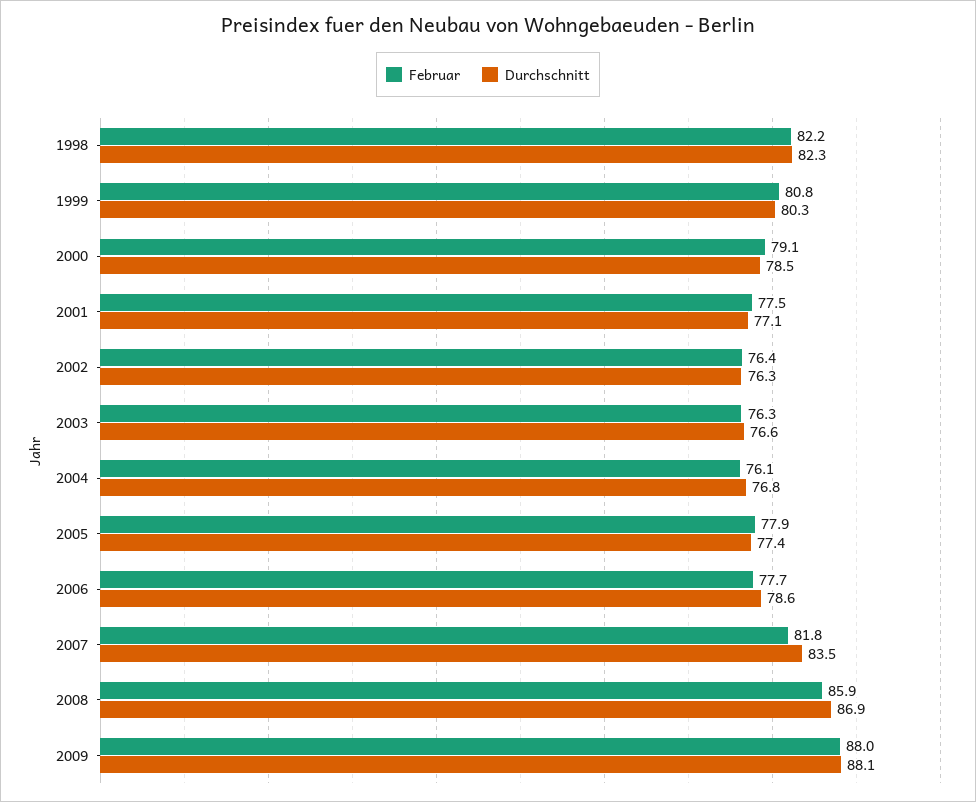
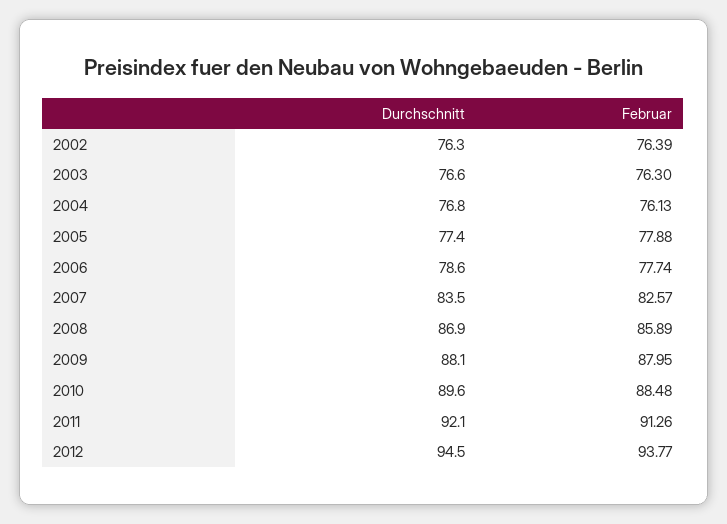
Februar, 1998: 82.2 -> none
Durchschnitt, 1998: 82.3 -> none
Februar, 1999: 80.8 -> none
Durchschnitt, 1999: 80.3 -> none
Februar, 2000: 79.1 -> none
Durchschnitt, 2000: 78.5 -> none
Februar, 2001: 77.5 -> none
Durchschnitt, 2001: 77.1 -> none
Februar, 2007: 81.8 -> 82.57
Durchschnitt, 2010: none -> 89.6
Februar, 2010: none -> 88.48
Durchschnitt, 2011: none -> 92.1
Februar, 2011: none -> 91.26
Durchschnitt, 2012: none -> 94.5
Februar, 2012: none -> 93.77

